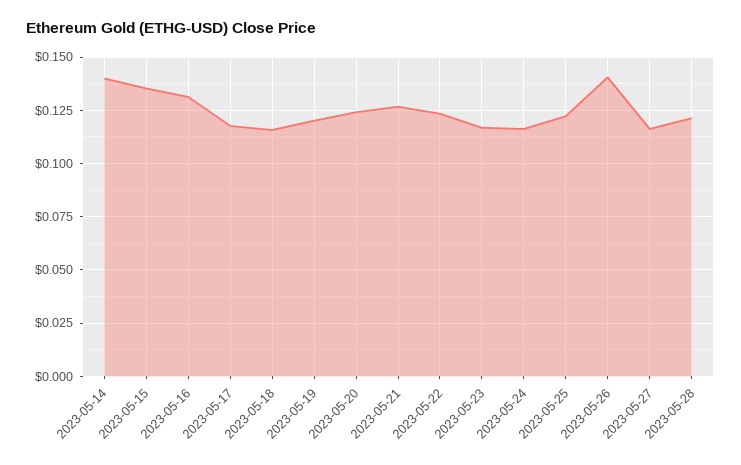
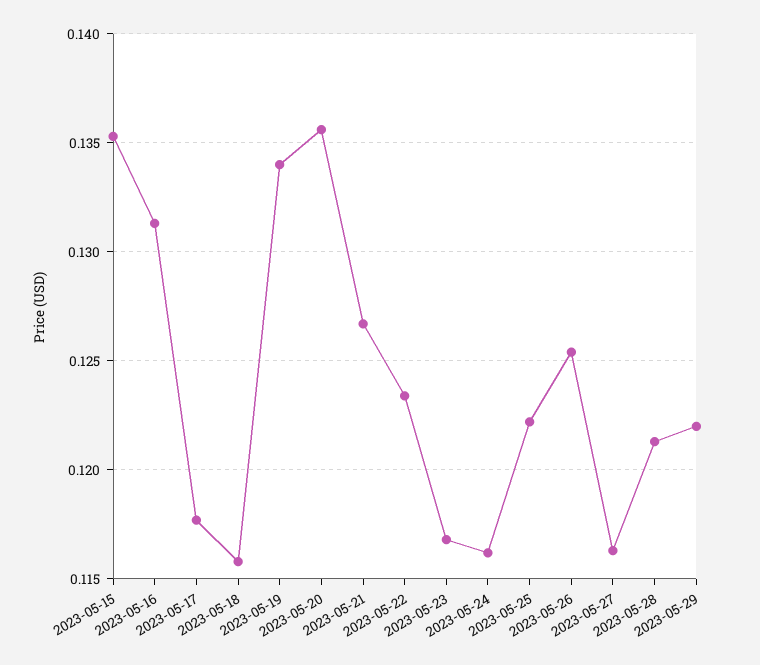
2023-05-14: 0.14 -> none
2023-05-19: 0.12 -> 0.134
2023-05-20: 0.125 -> 0.1355
2023-05-26: 0.14 -> 0.1255
2023-05-29: none -> 0.122

